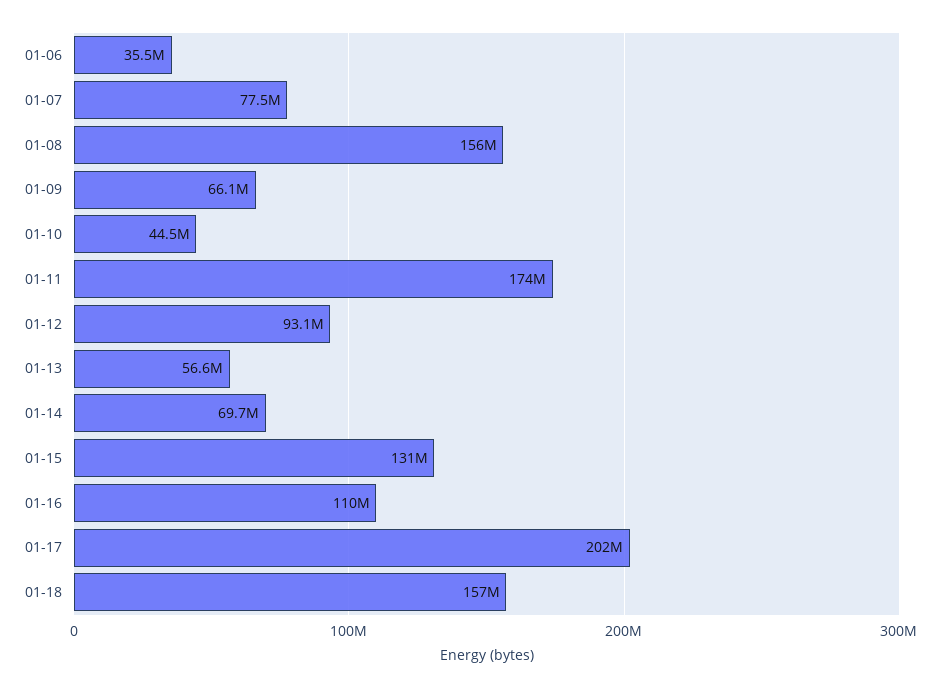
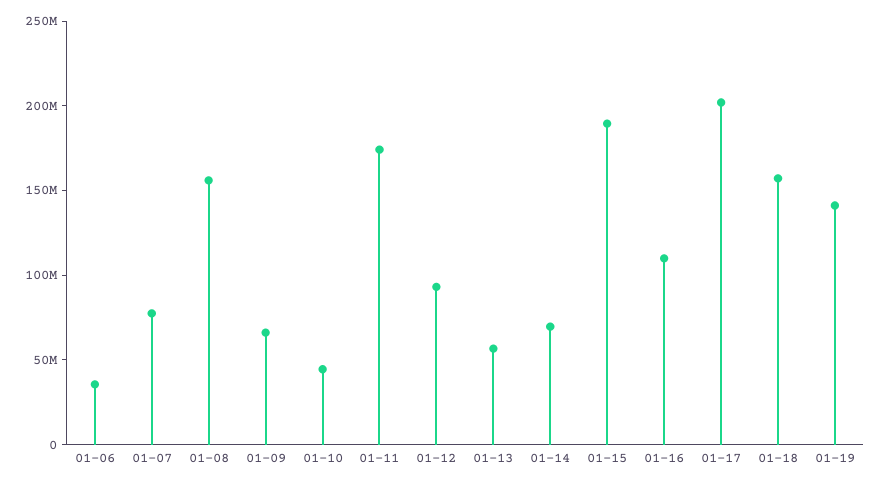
01-15: 131000000 -> 190000000
01-19: none -> 140000000

